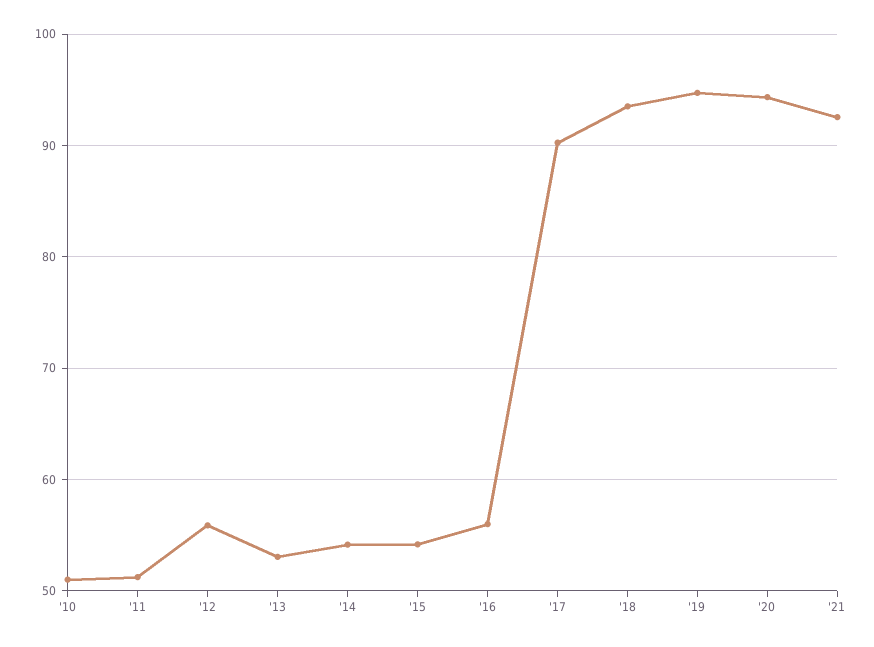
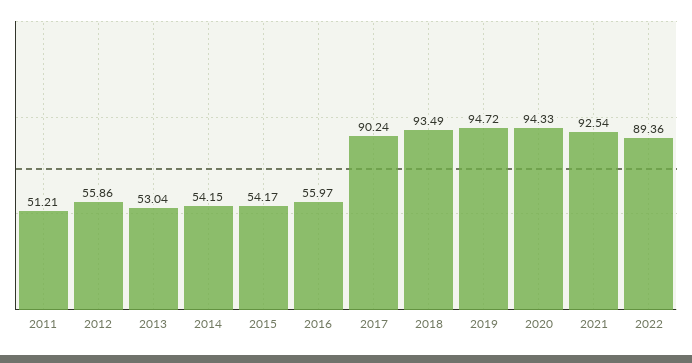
'10: 51 -> none
2022: none -> 89.36

